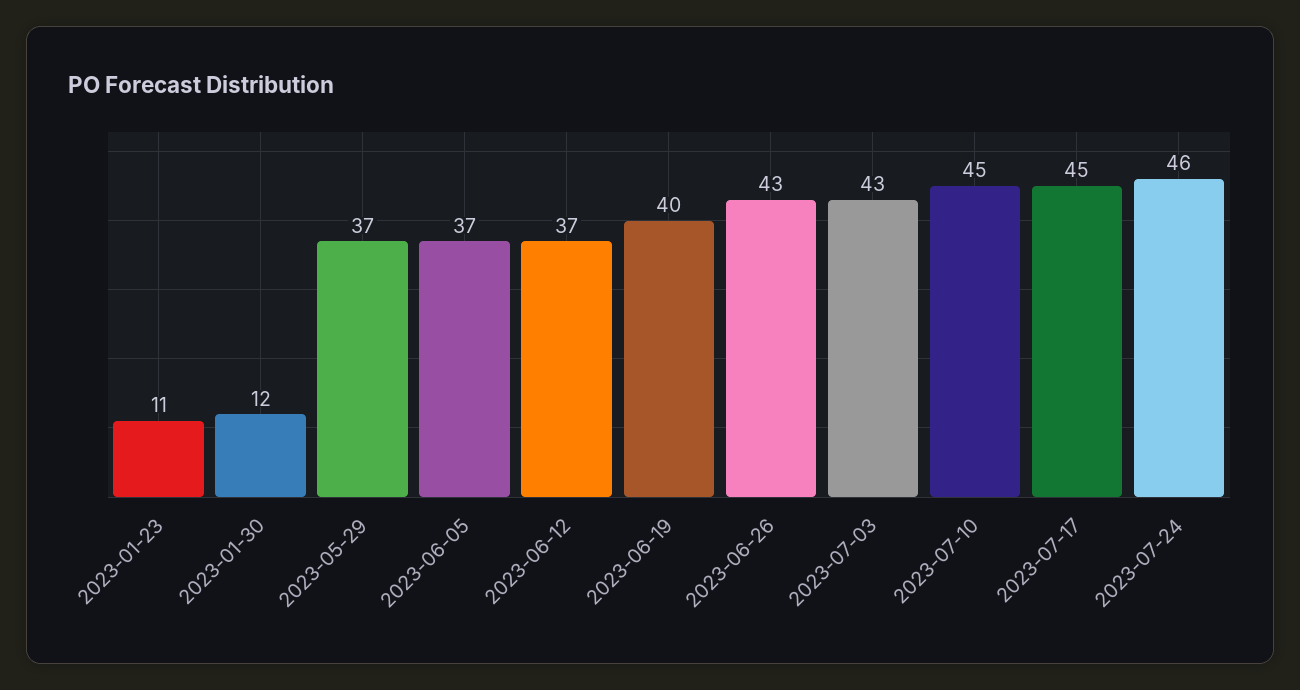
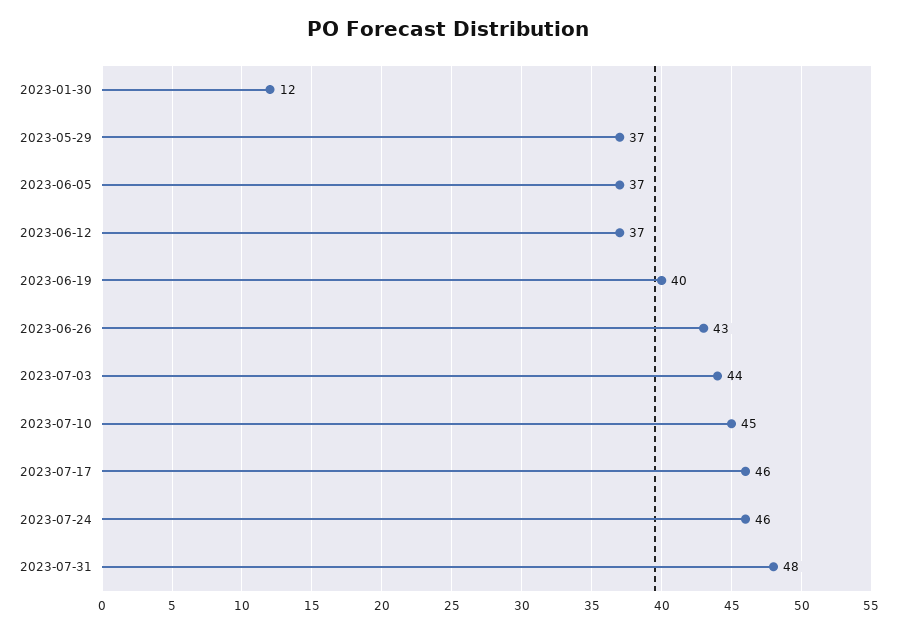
2023-01-23: 11 -> none
2023-07-03: 43 -> 44
2023-07-17: 45 -> 46
2023-07-31: none -> 48

